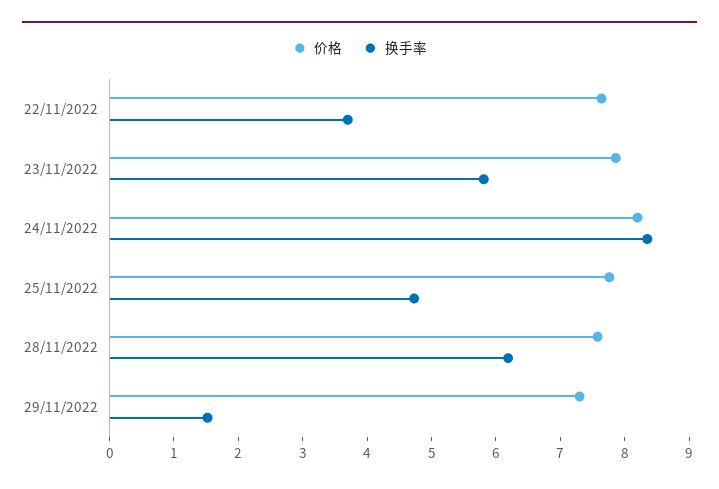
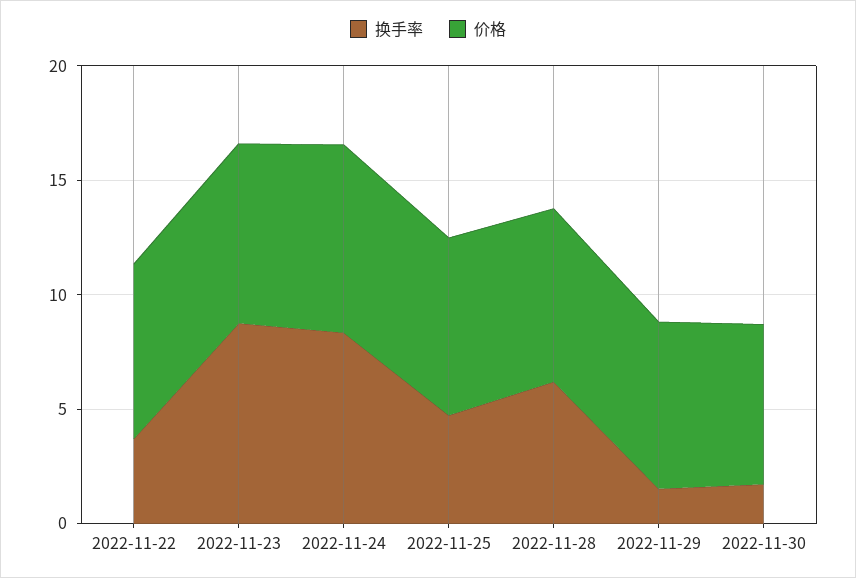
换手率, 23/11/2022: 5.8 -> 9
换手率, 2022-11-30: none -> 2
价格, 2022-11-30: none -> 7

